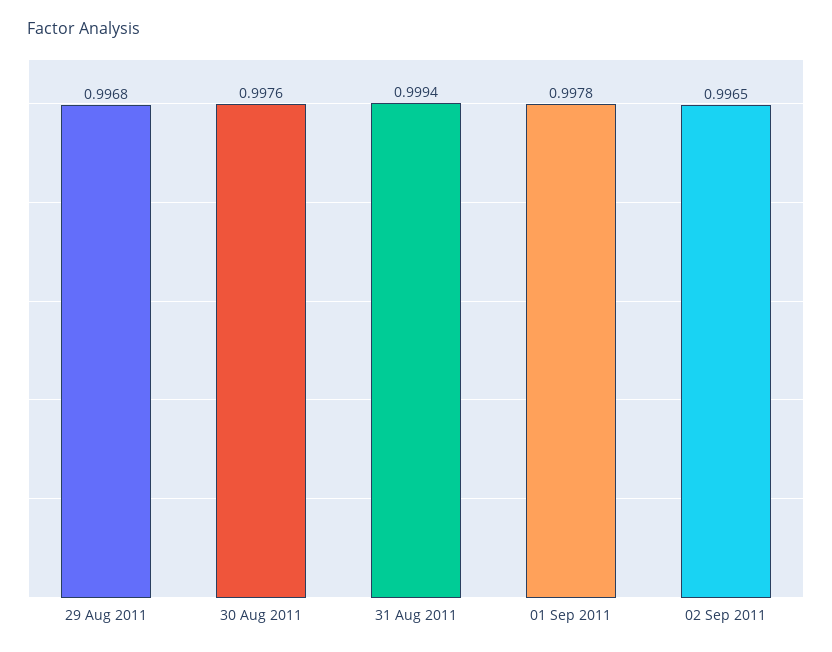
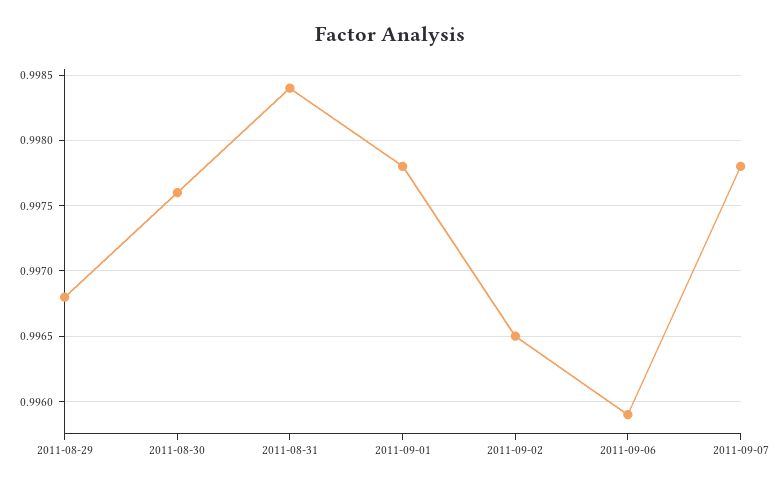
31 Aug 2011: 0.9994 -> 0.9984
2011-09-06: none -> 0.9959
2011-09-07: none -> 0.9978

